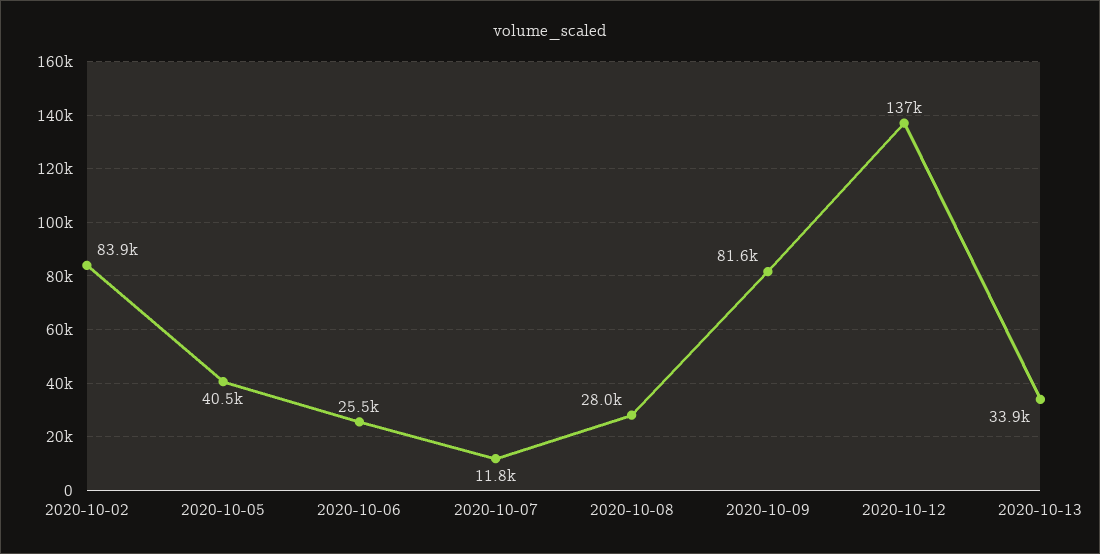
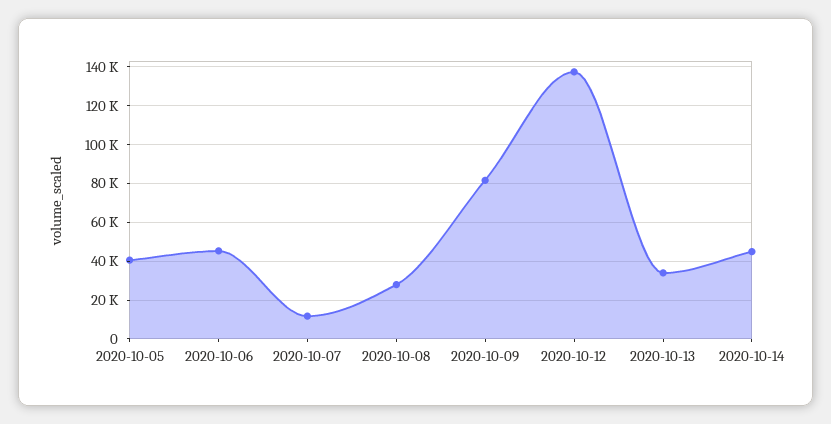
2020-10-02: 83900 -> none
2020-10-06: 25500 -> 45000
2020-10-14: none -> 45000

